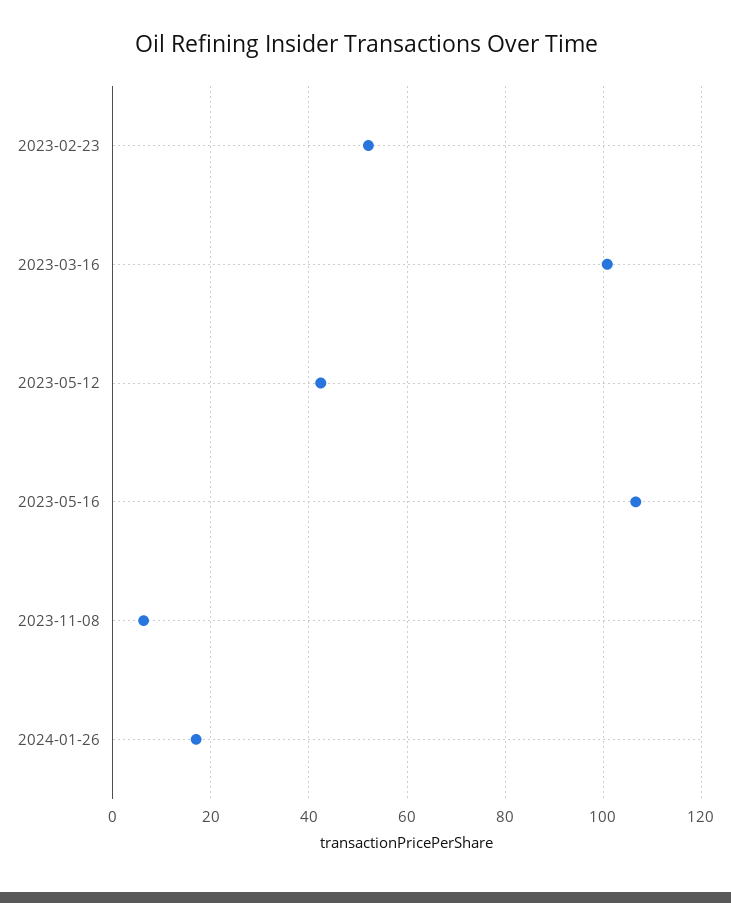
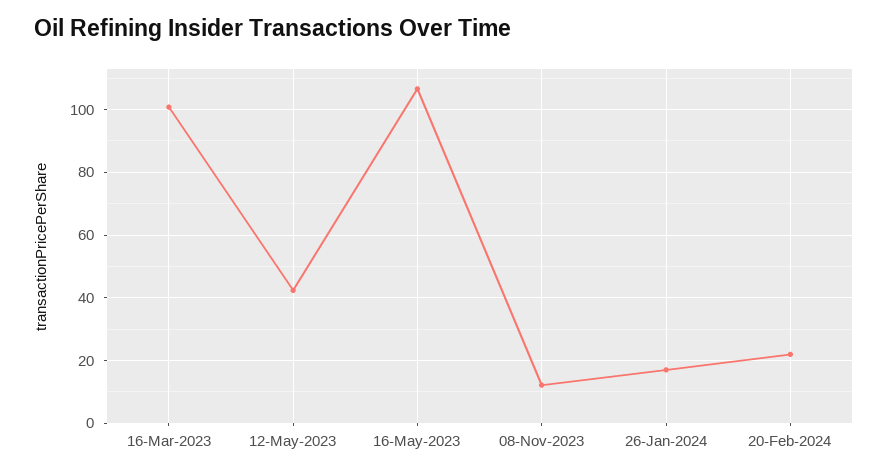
2023-02-23: 52 -> none
2023-11-08: 6 -> 12
20-Feb-2024: none -> 22

